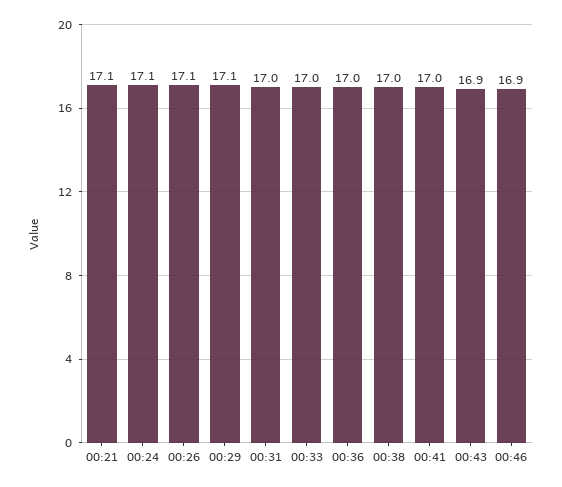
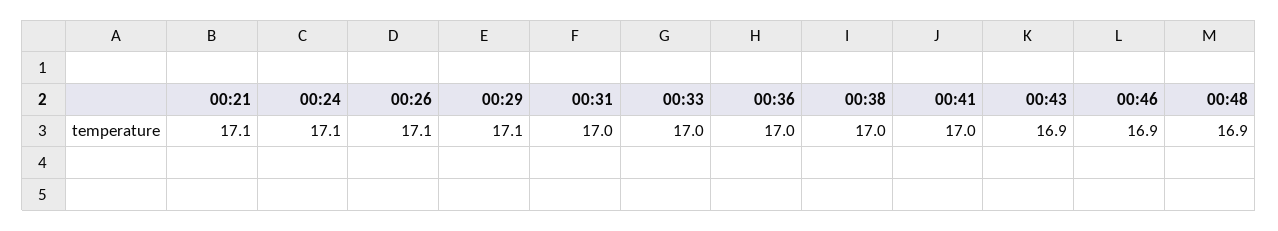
00:48: none -> 16.9

